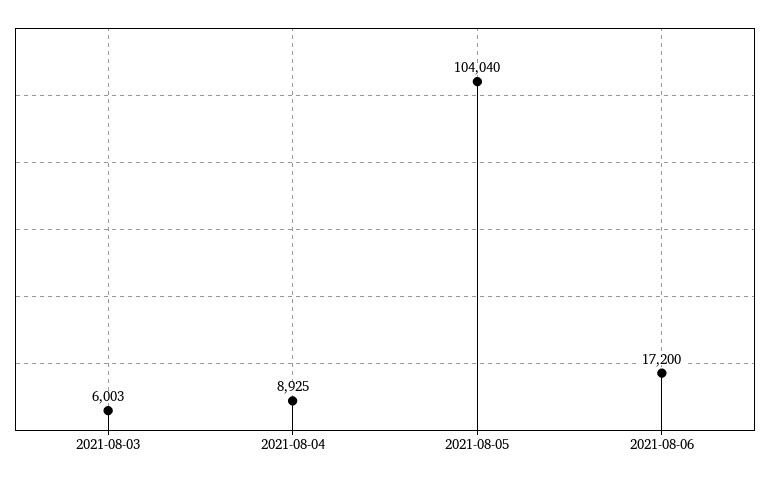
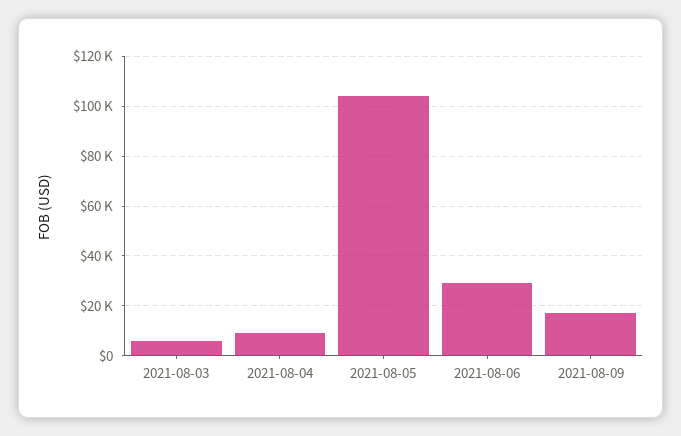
2021-08-06: 17200 -> 30000
2021-08-09: none -> 17500

